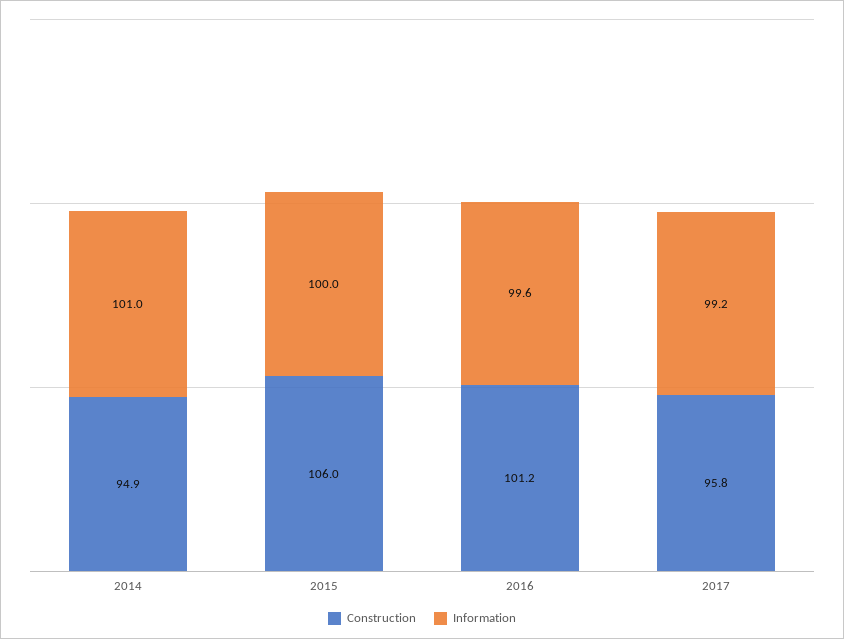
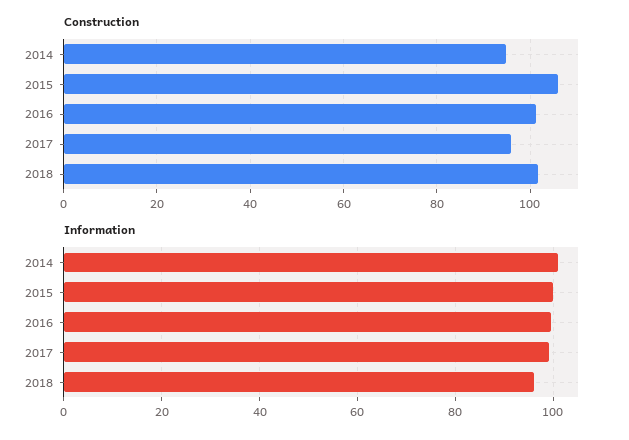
Construction, 2018: none -> 102
Information, 2018: none -> 96

